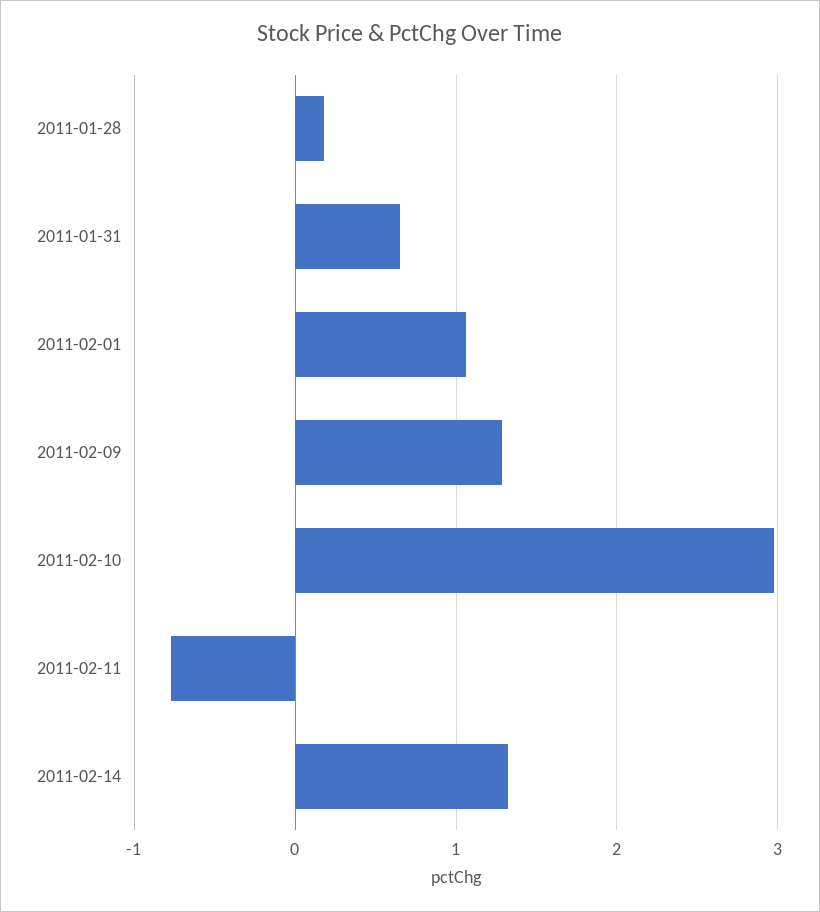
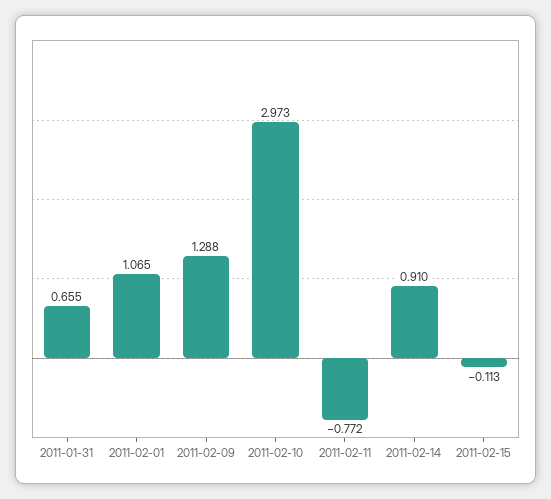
2011-01-28: 0.2 -> none
2011-02-14: 1.3 -> 0.91
2011-02-15: none -> -0.113

